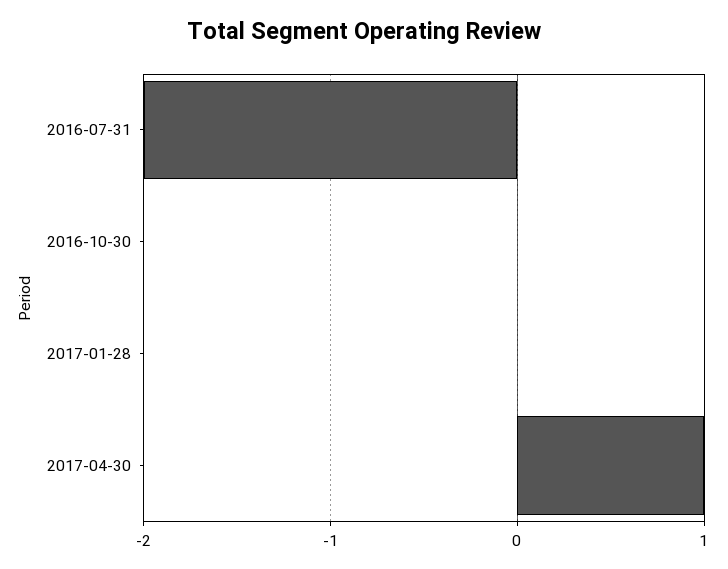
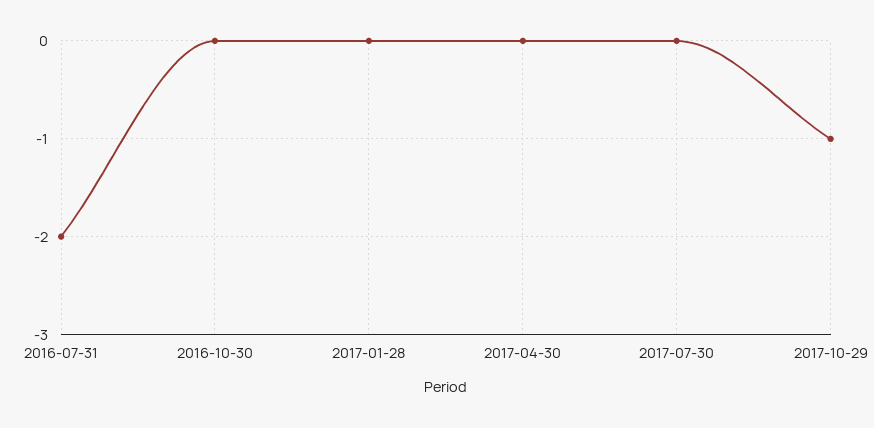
2017-04-30: 1 -> 0
2017-07-30: none -> 0
2017-10-29: none -> -1

